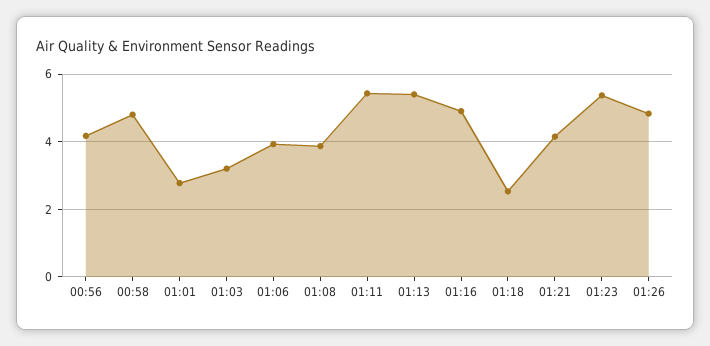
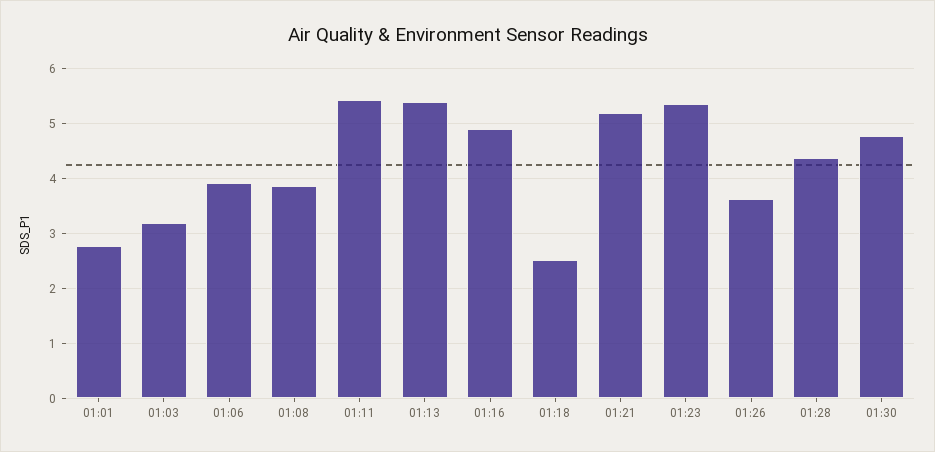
00:56: 4.2 -> none
00:58: 4.8 -> none
01:21: 4.2 -> 5.2
01:26: 4.8 -> 3.6
01:28: none -> 4.4
01:30: none -> 4.8

